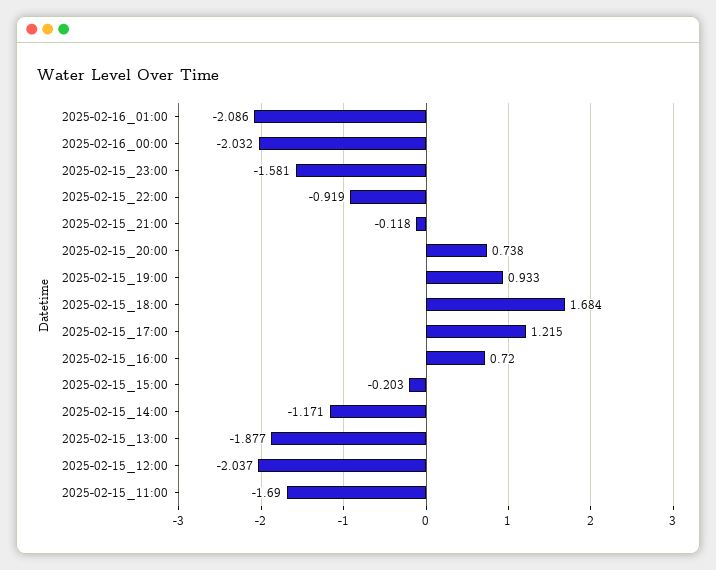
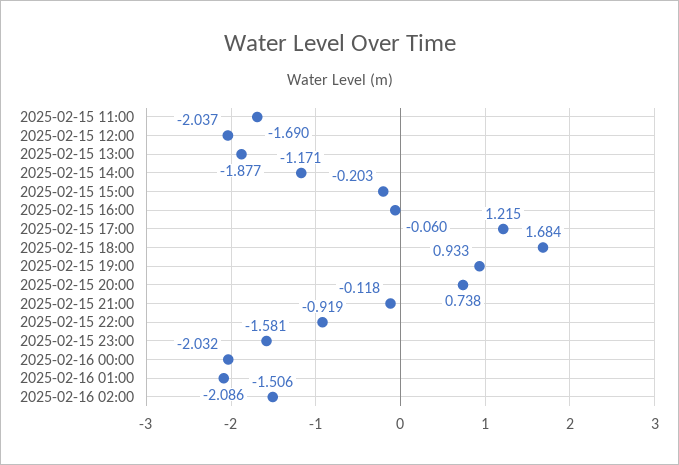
2025-02-15_16:00: 0.72 -> -0.06
2025-02-16 02:00: none -> -1.506

